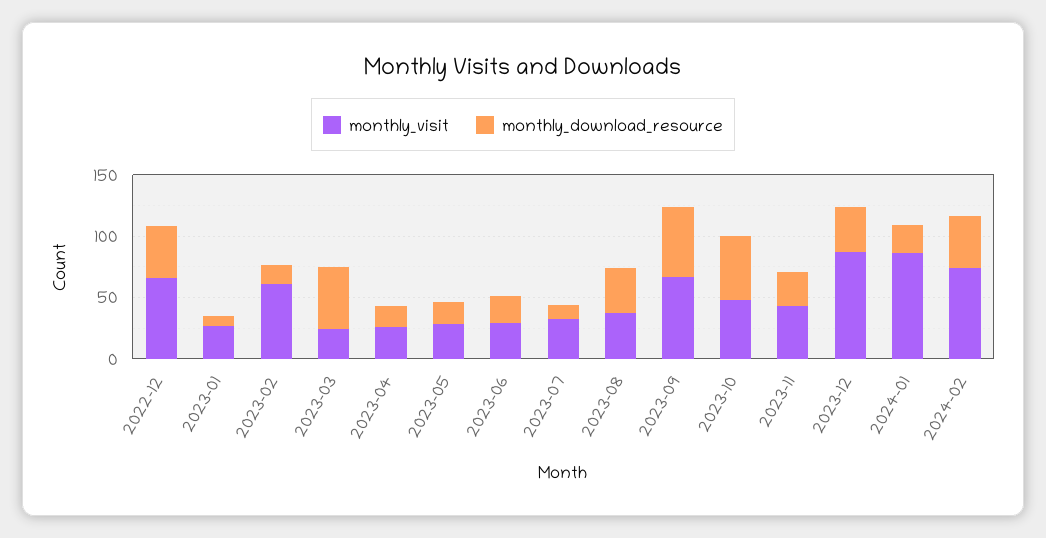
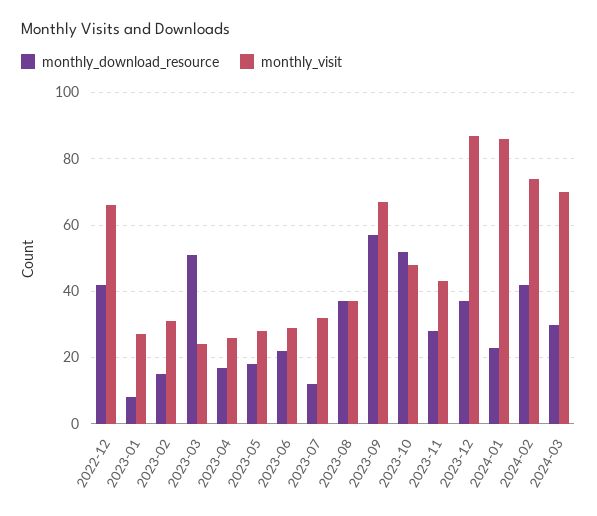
monthly_visit, 2023-02: 60 -> 30
monthly_download_resource, 2024-03: none -> 30
monthly_visit, 2024-03: none -> 70

